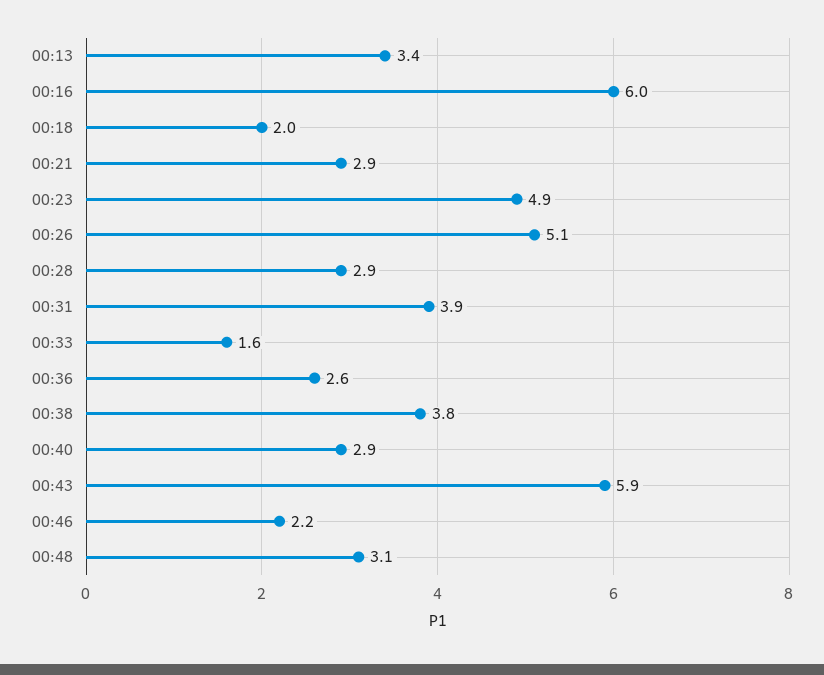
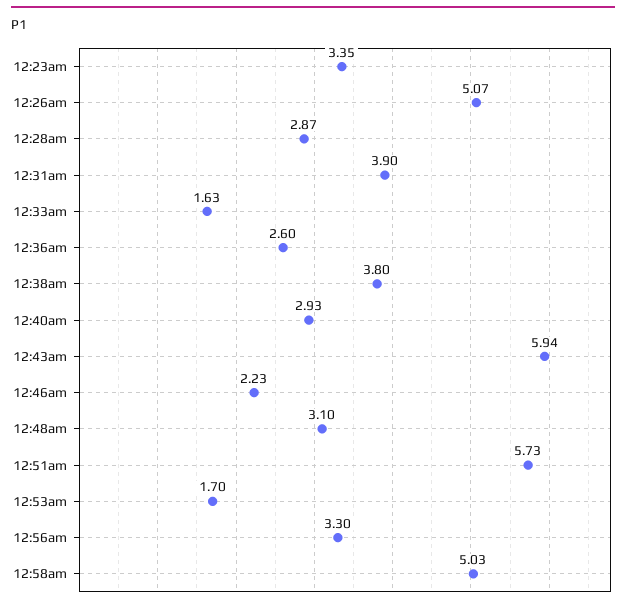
00:13: 3.4 -> none
00:16: 6 -> none
00:18: 2 -> none
00:21: 2.9 -> none
00:23: 4.9 -> 3.35
12:51am: none -> 5.73
12:53am: none -> 1.7
12:56am: none -> 3.3
12:58am: none -> 5.03

